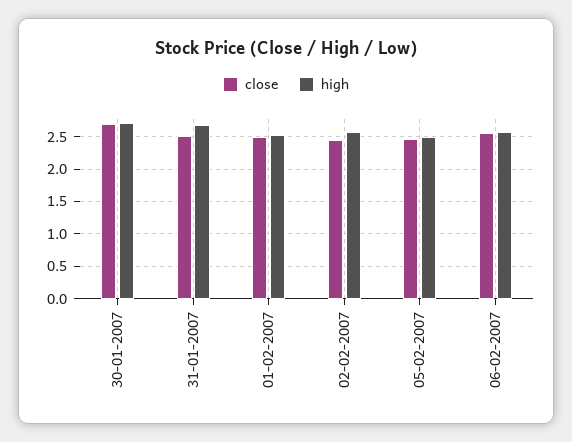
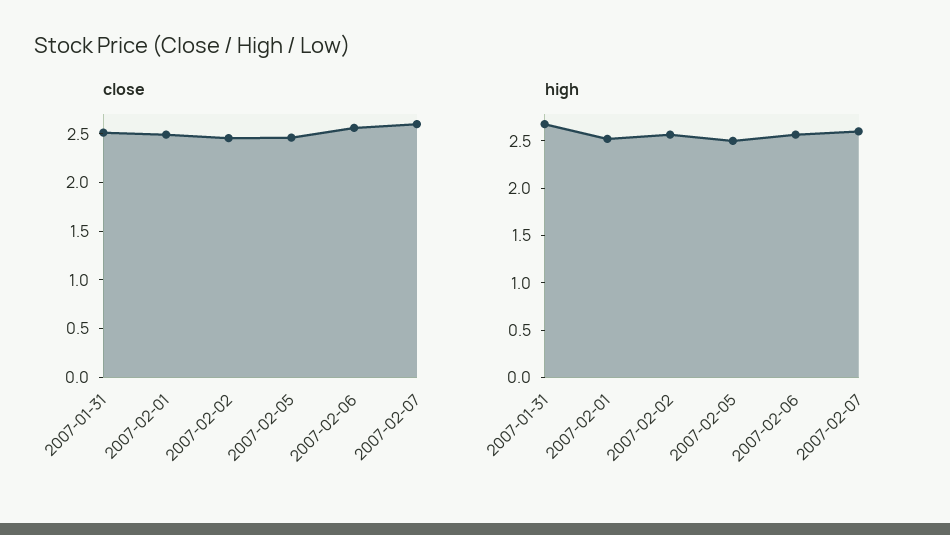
close, 30-01-2007: 2.7 -> none
high, 30-01-2007: 2.7 -> none
close, 2007-02-07: none -> 2.6
high, 2007-02-07: none -> 2.6

